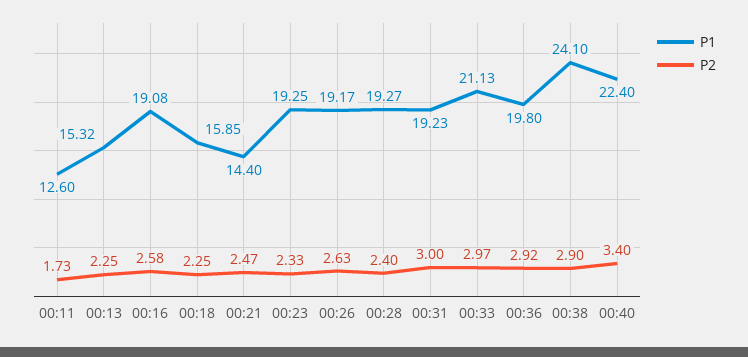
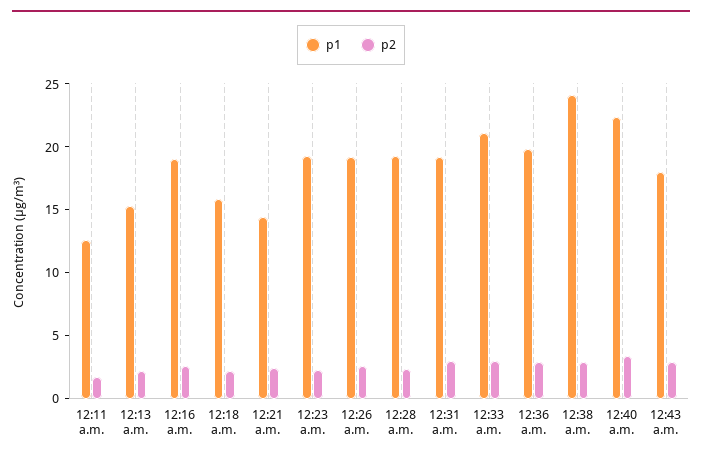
P1, 12:43 a.m.: none -> 18
P2, 12:43 a.m.: none -> 3

